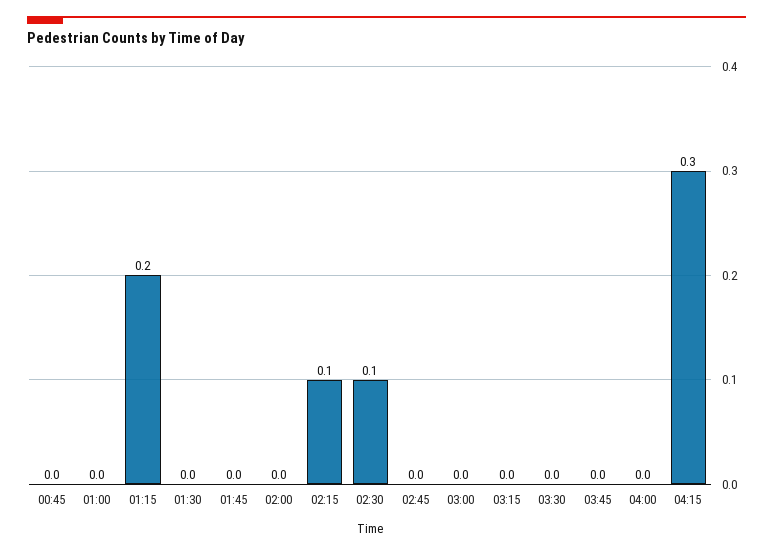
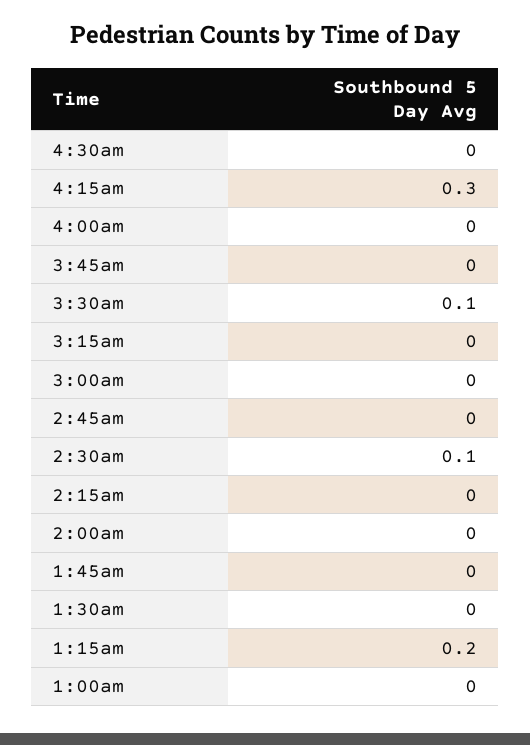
00:45: 0 -> none
02:15: 0.1 -> 0
03:30: 0 -> 0.1
4:30am: none -> 0

